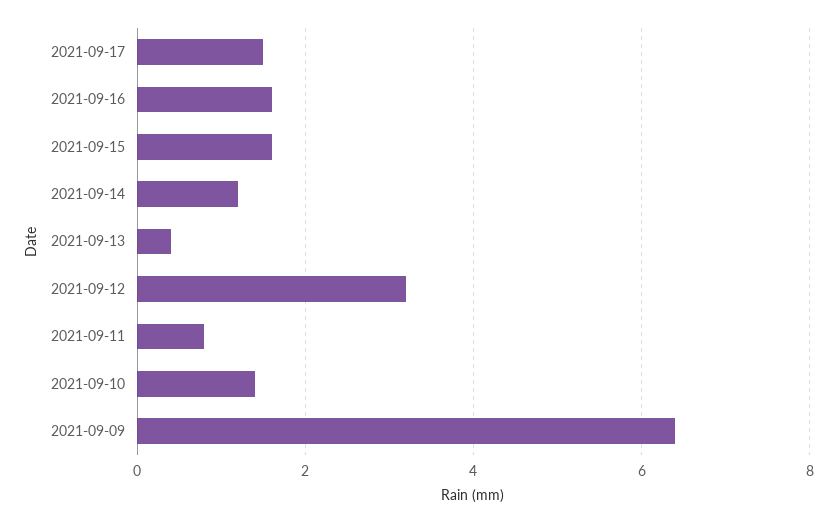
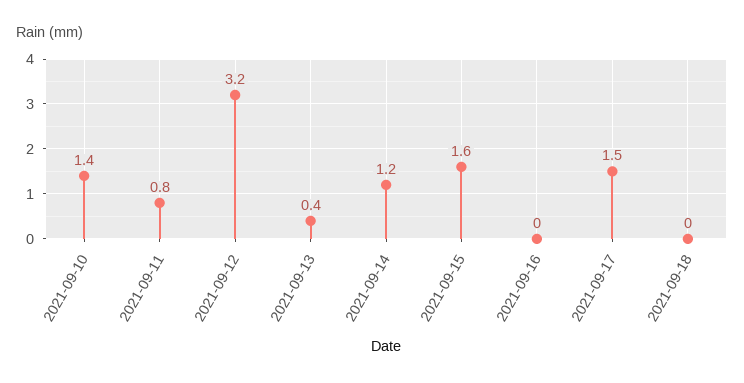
2021-09-16: 1.5 -> 0
2021-09-09: 6.5 -> none
2021-09-18: none -> 0

